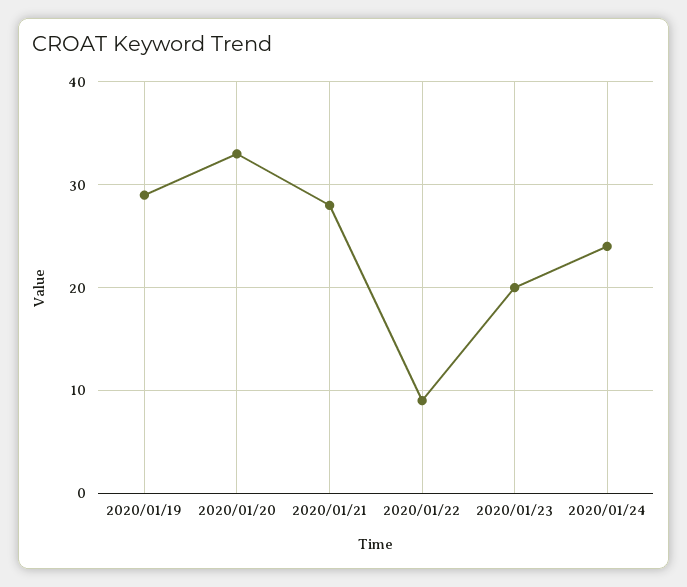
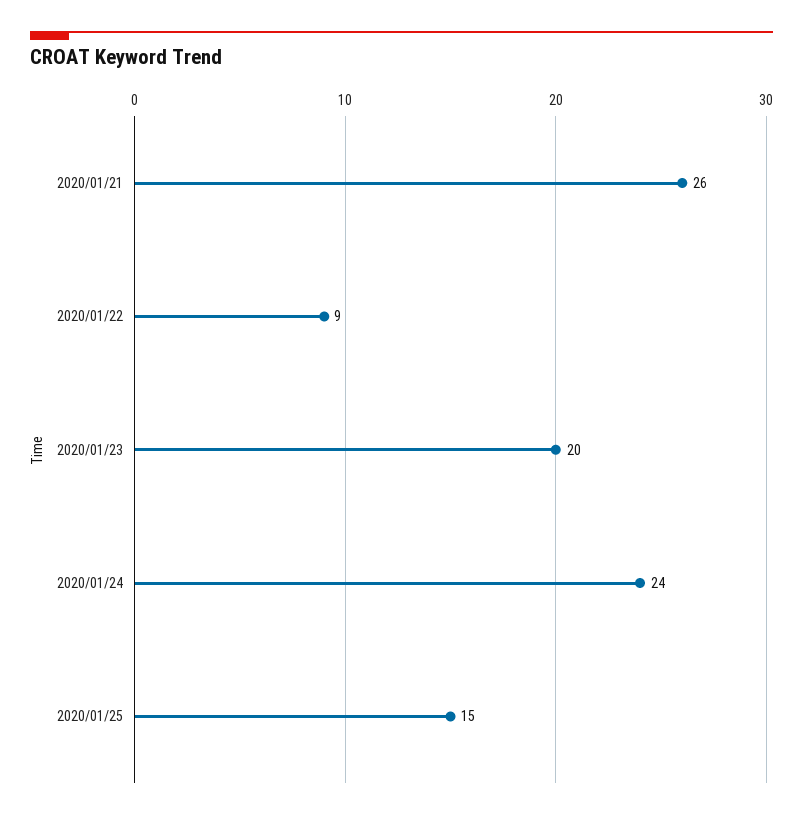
2020/01/19: 29 -> none
2020/01/20: 33 -> none
2020/01/21: 28 -> 26
2020/01/25: none -> 15

